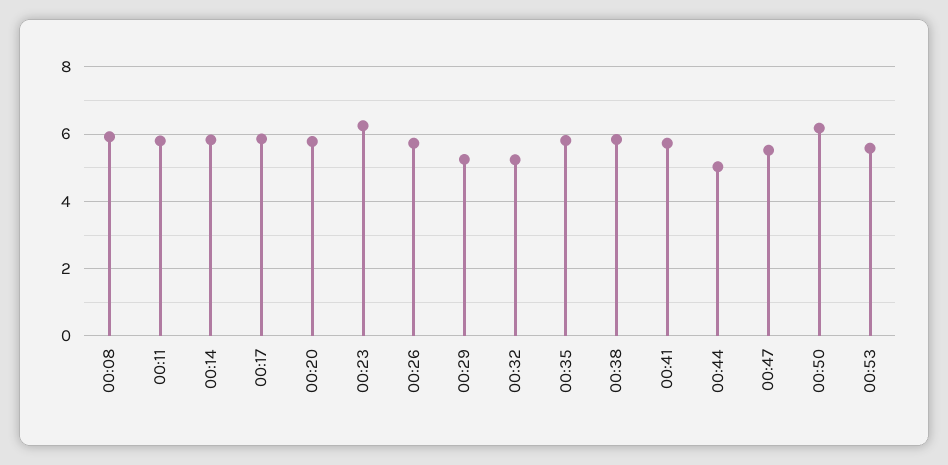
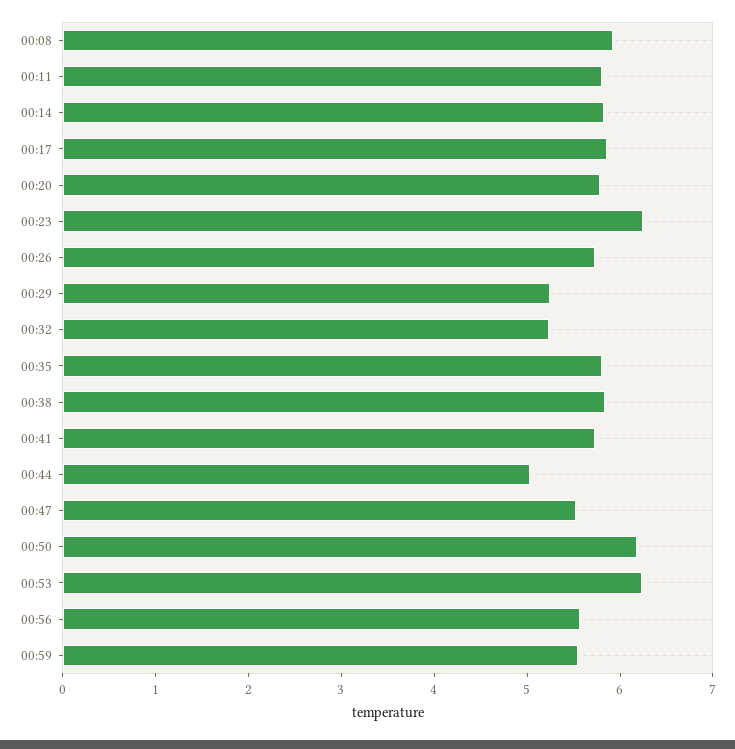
00:53: 5.6 -> 6.2
00:56: none -> 5.6
00:59: none -> 5.6

